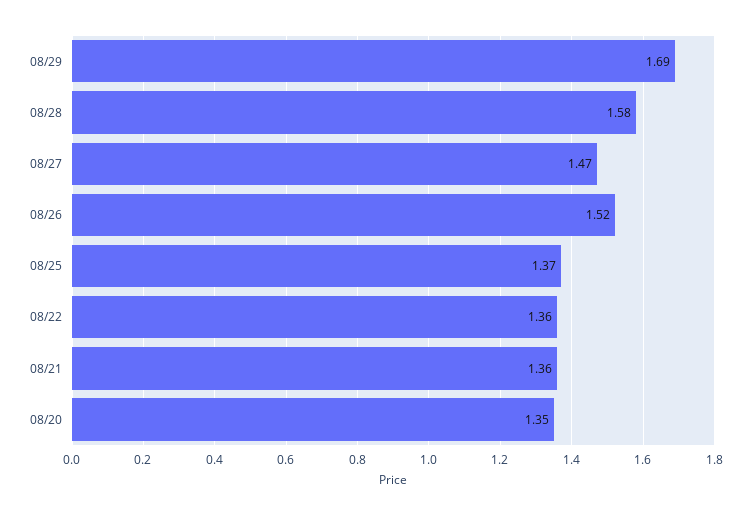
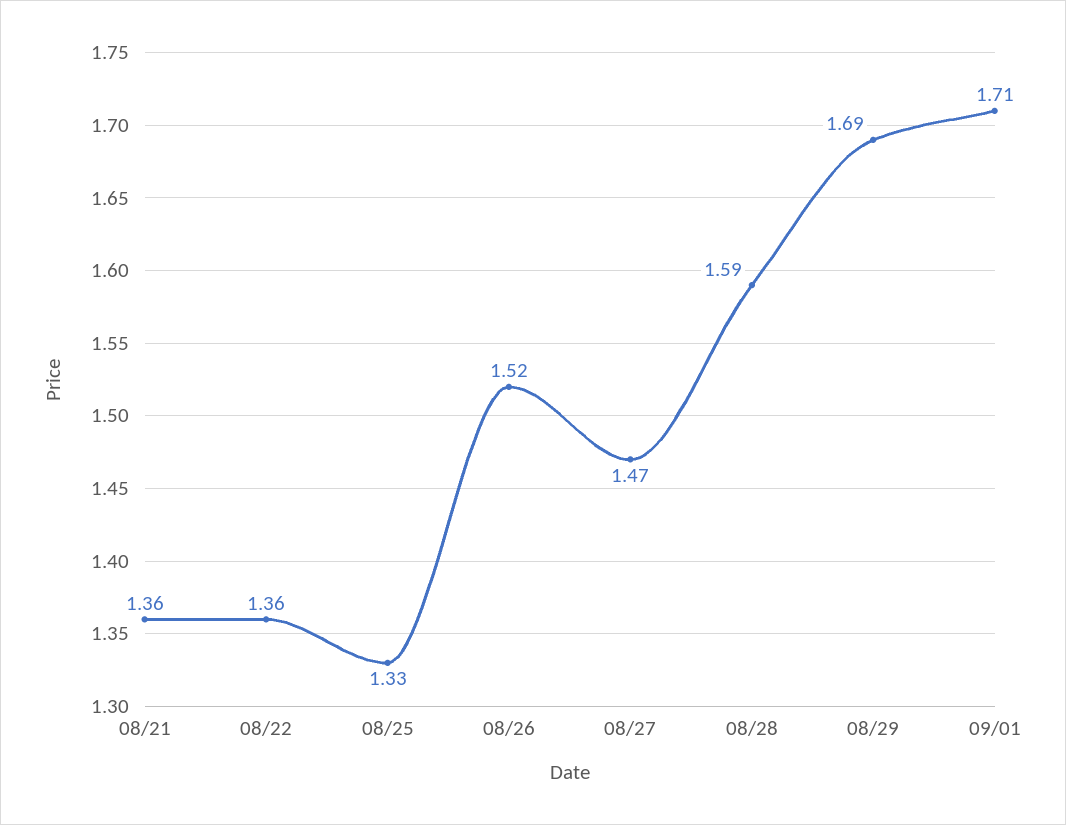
08/28: 1.58 -> 1.59
08/25: 1.37 -> 1.33
08/20: 1.35 -> none
09/01: none -> 1.71

